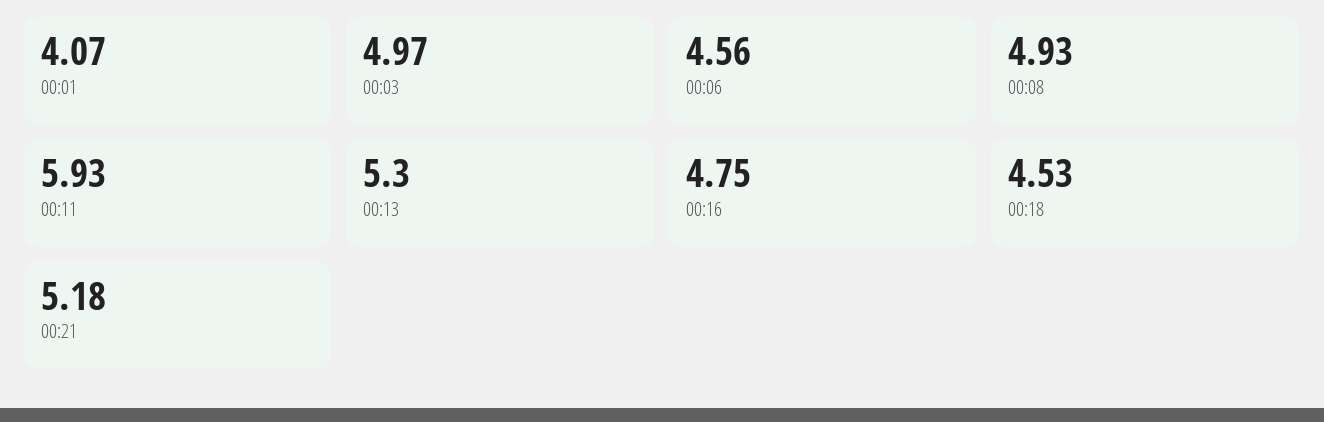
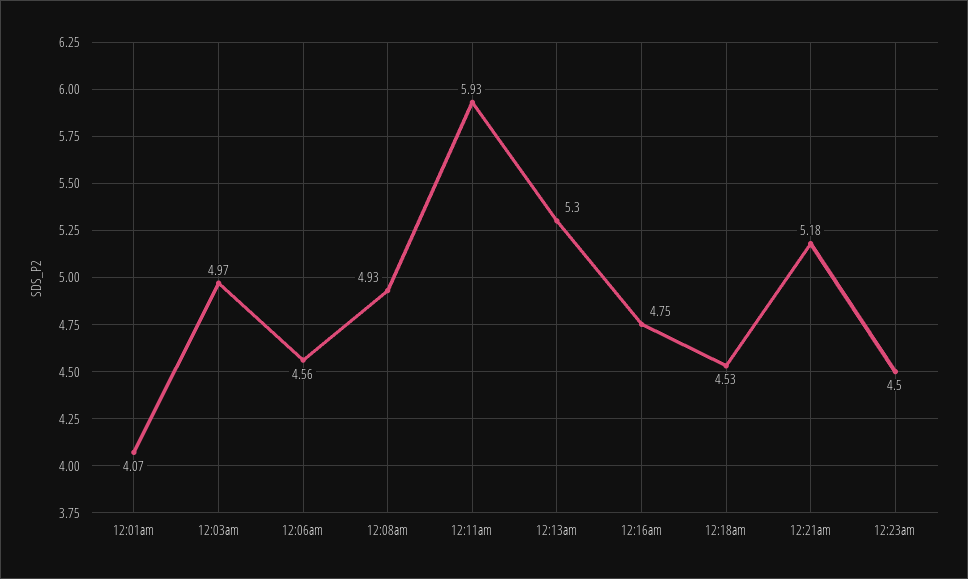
12:23am: none -> 4.5

